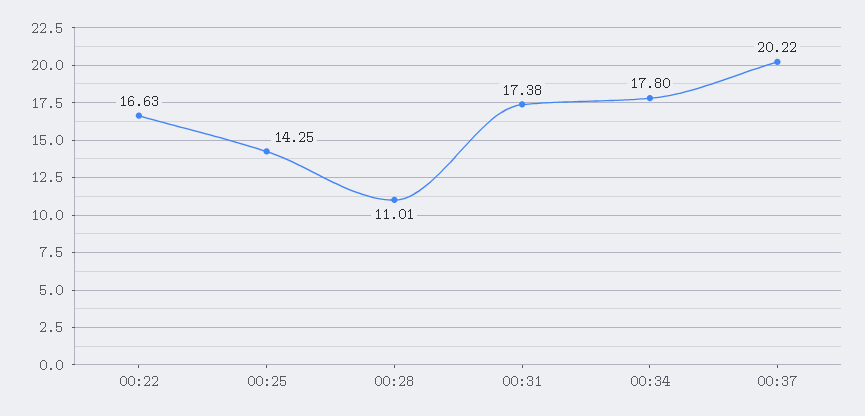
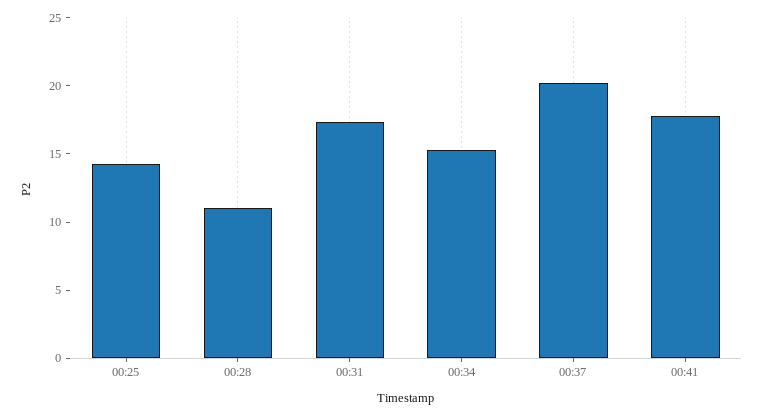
00:22: 16.63 -> none
00:34: 17.8 -> 15
00:41: none -> 18

